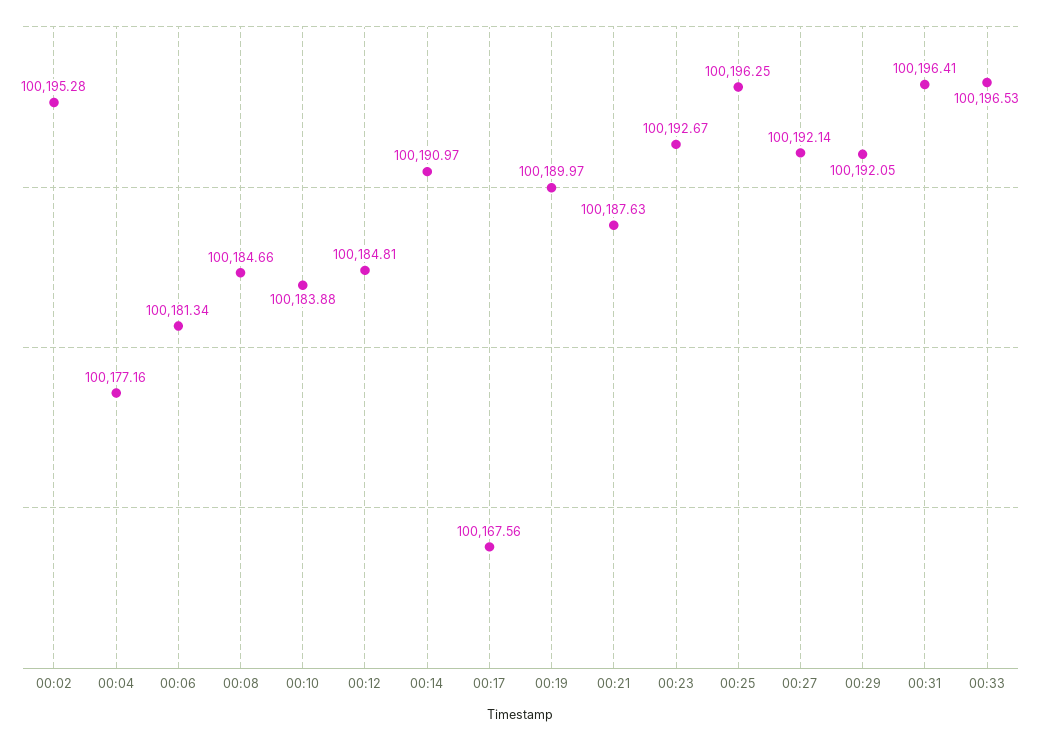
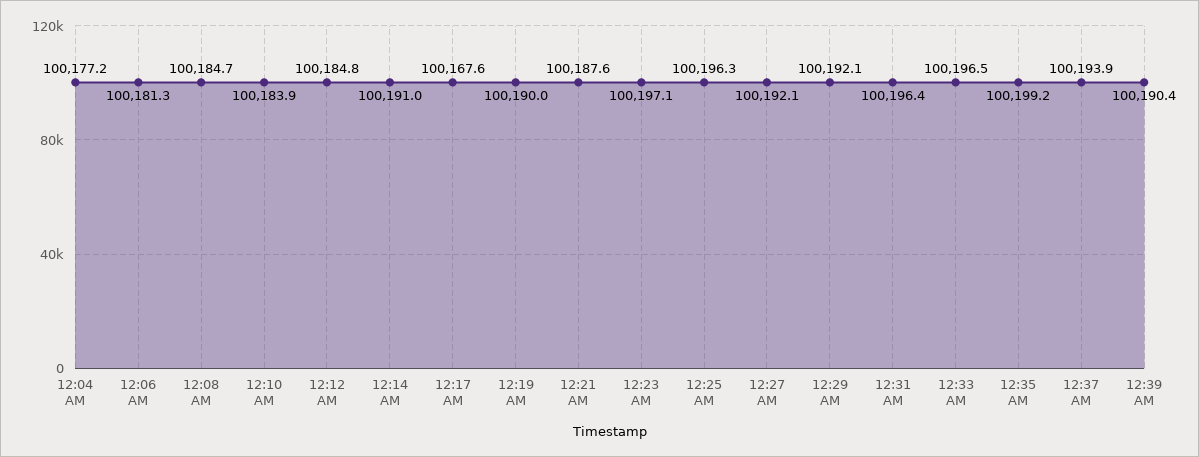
00:02: 100195.28 -> none
00:23: 100192.67 -> 100197.1
12:35 AM: none -> 100199.2
12:37 AM: none -> 100193.9
12:39 AM: none -> 100190.4

